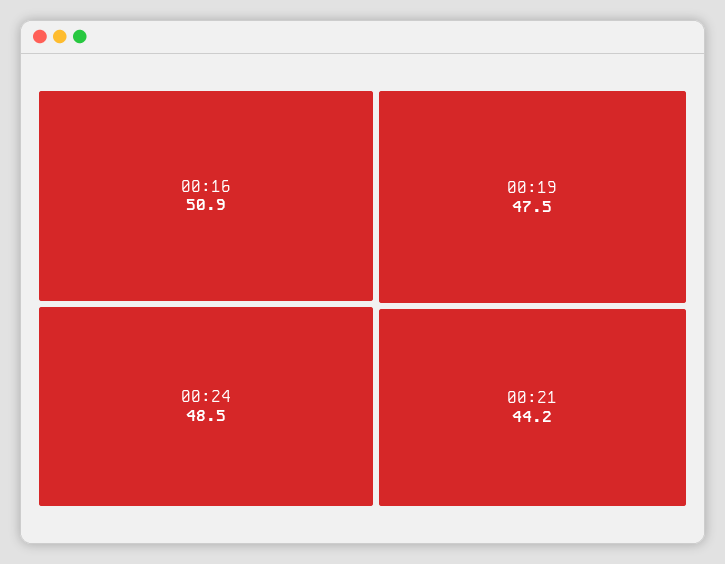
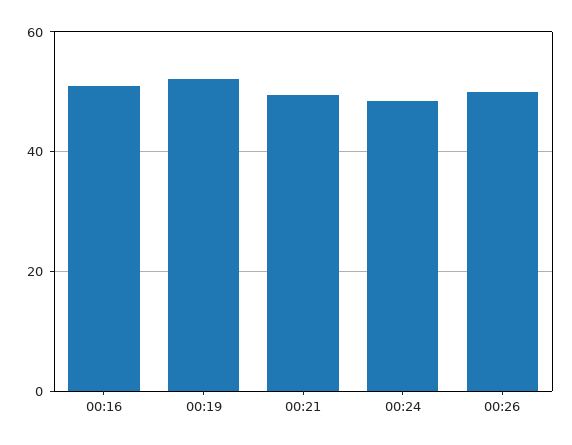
00:19: 47.5 -> 52
00:21: 44.2 -> 50
00:26: none -> 50

